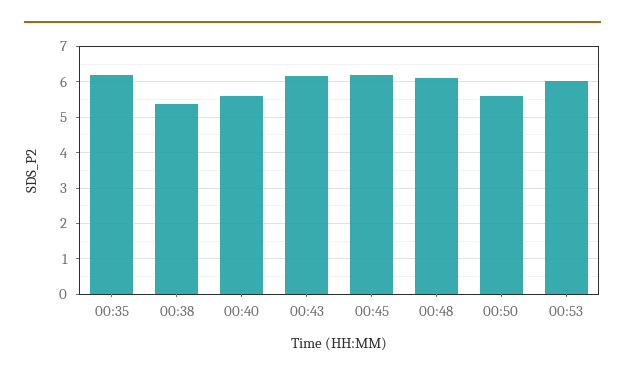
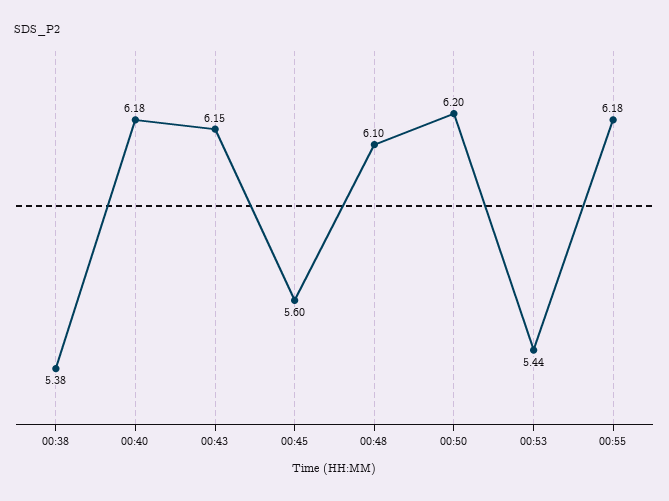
00:35: 6.2 -> none
00:40: 5.6 -> 6.18
00:45: 6.2 -> 5.6
00:50: 5.6 -> 6.2
00:53: 6 -> 5.44
00:55: none -> 6.18

